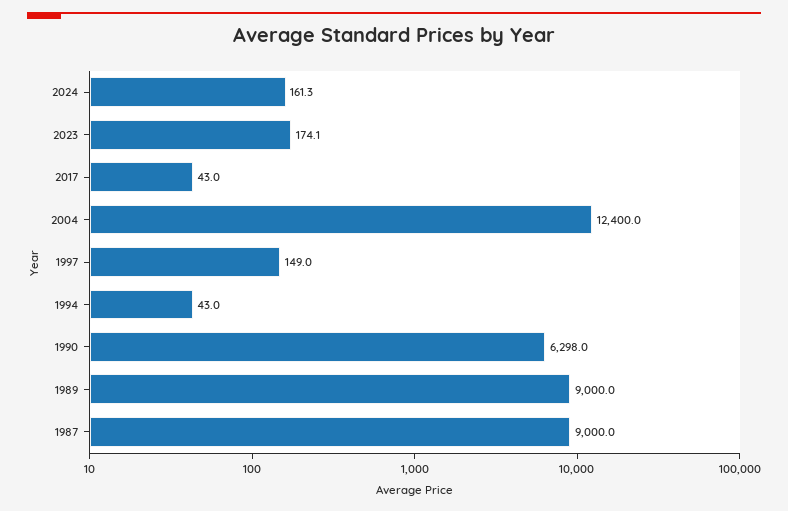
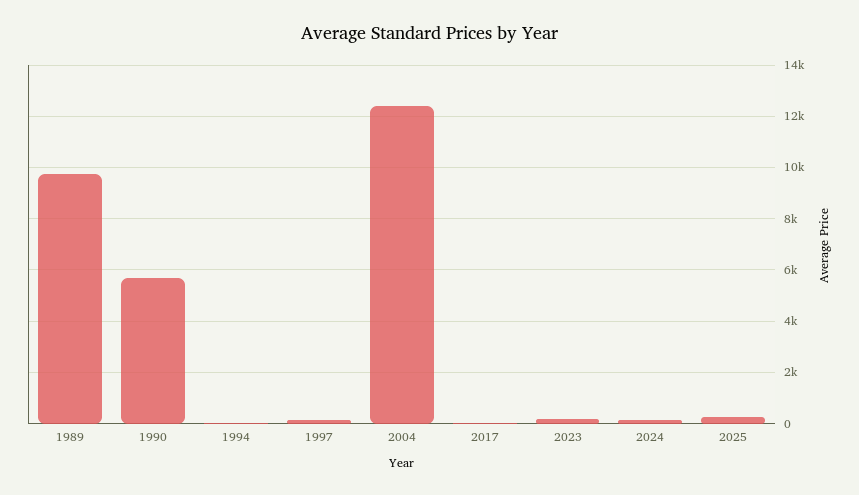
1990: 6298 -> 5750
1989: 9000 -> 9750
1987: 9000 -> none
2025: none -> 250

